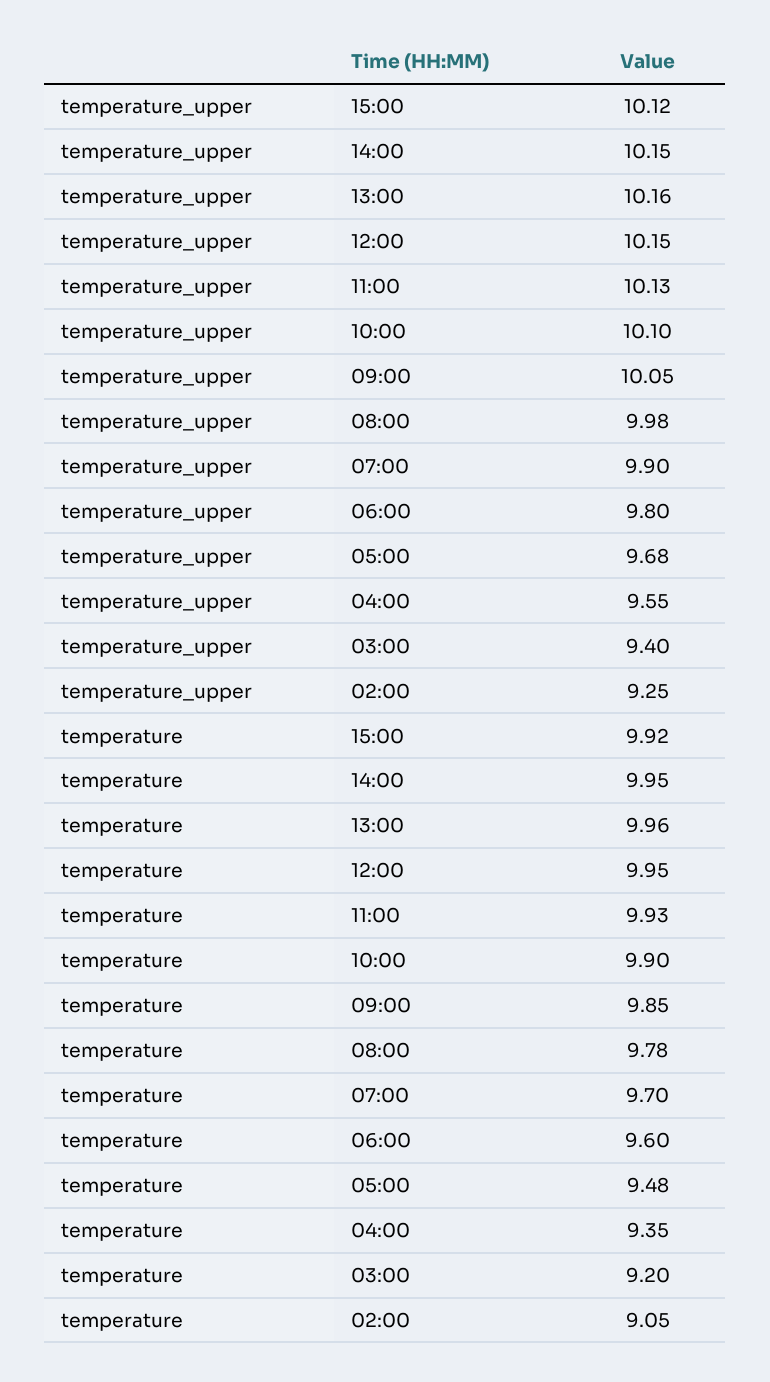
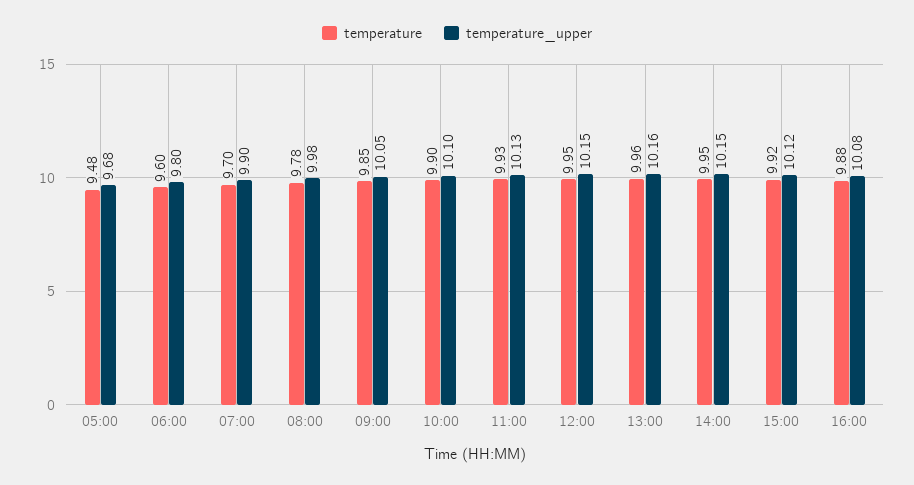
temperature_upper, 04:00: 9.55 -> none
temperature_upper, 03:00: 9.4 -> none
temperature_upper, 02:00: 9.25 -> none
temperature, 04:00: 9.35 -> none
temperature, 03:00: 9.2 -> none
temperature, 02:00: 9.05 -> none
temperature, 16:00: none -> 9.88
temperature_upper, 16:00: none -> 10.08

